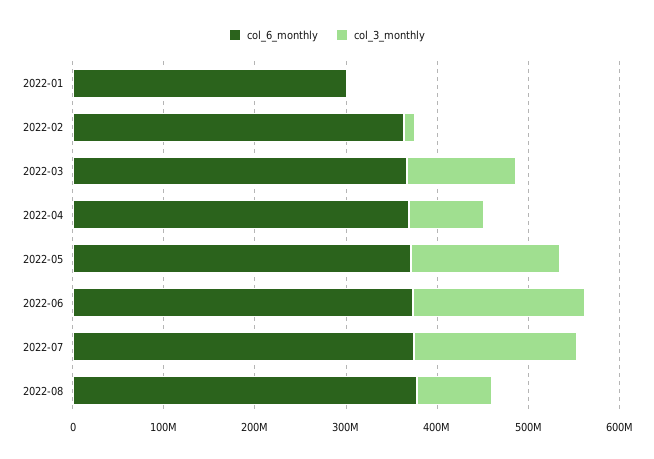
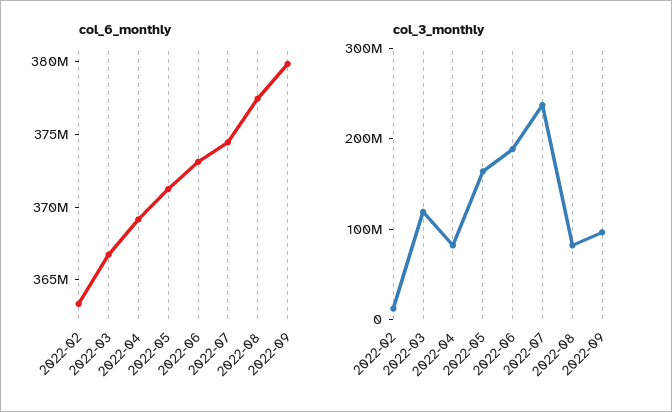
col_6_monthly, 2022-01: 300000000 -> none
col_3_monthly, 2022-01: 0 -> none
col_3_monthly, 2022-07: 180000000 -> 240000000
col_6_monthly, 2022-09: none -> 380000000
col_3_monthly, 2022-09: none -> 100000000

